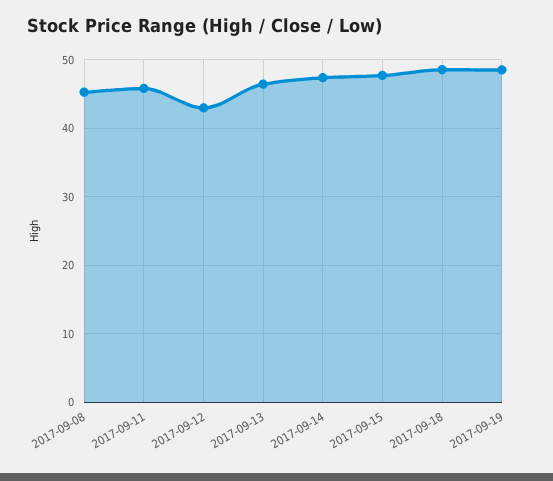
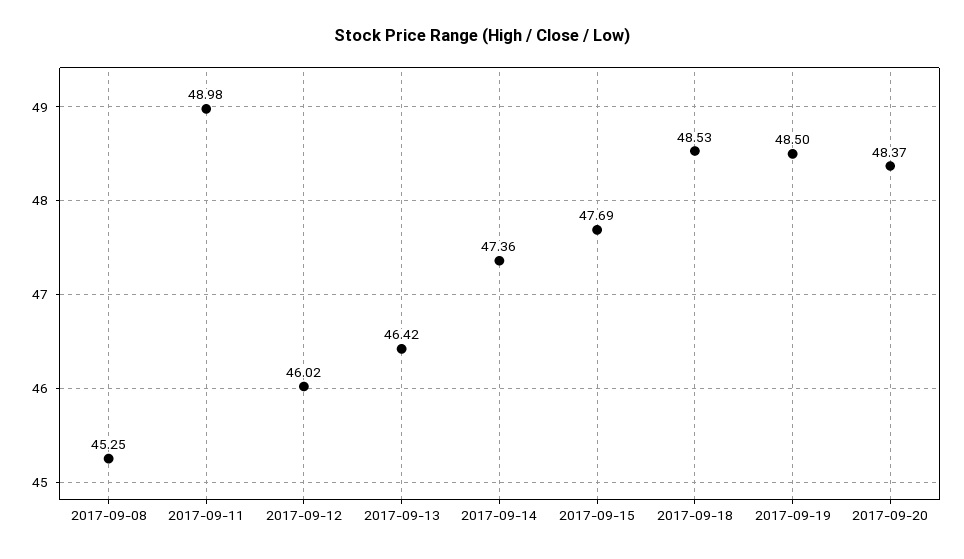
2017-09-11: 46 -> 48.98
2017-09-12: 43 -> 46.02
2017-09-20: none -> 48.37

